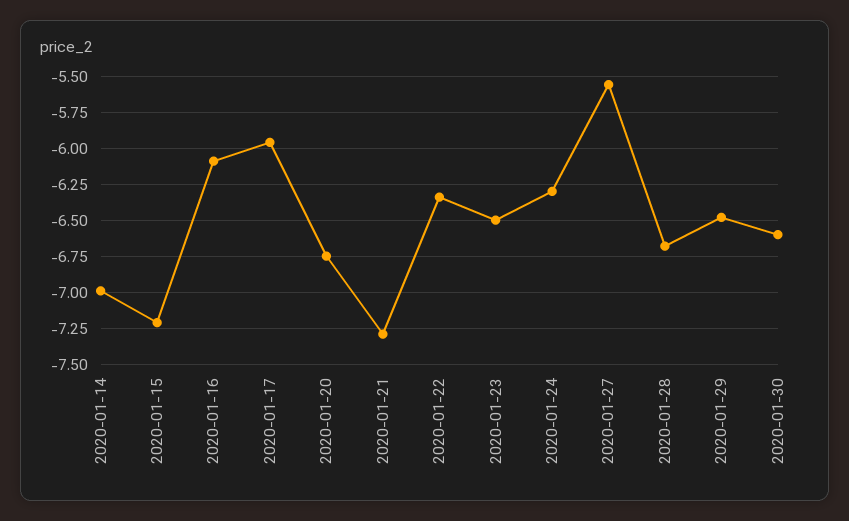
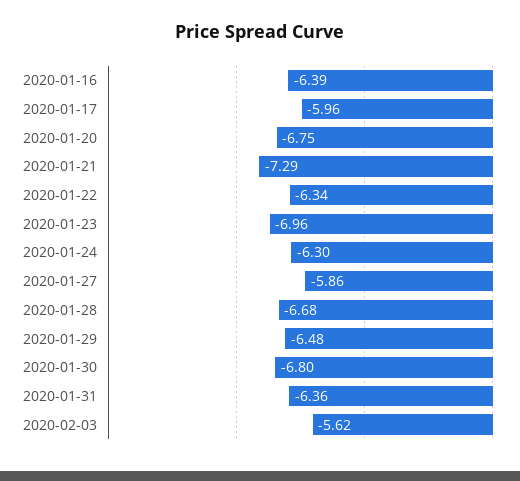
2020-01-14: -7 -> none
2020-01-15: -7.2 -> none
2020-01-16: -6.1 -> -6.39
2020-01-23: -6.5 -> -6.96
2020-01-27: -5.55 -> -5.86
2020-01-30: -6.6 -> -6.8
2020-01-31: none -> -6.36
2020-02-03: none -> -5.62

